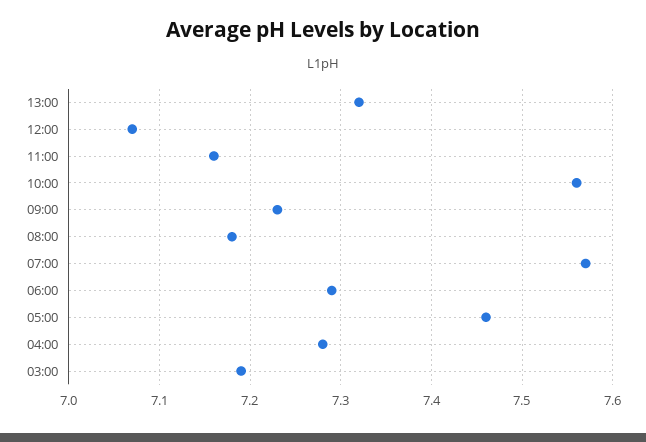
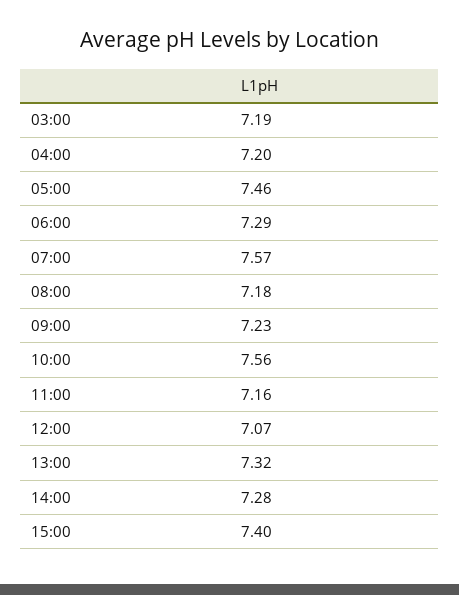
04:00: 7.28 -> 7.2
14:00: none -> 7.28
15:00: none -> 7.4

